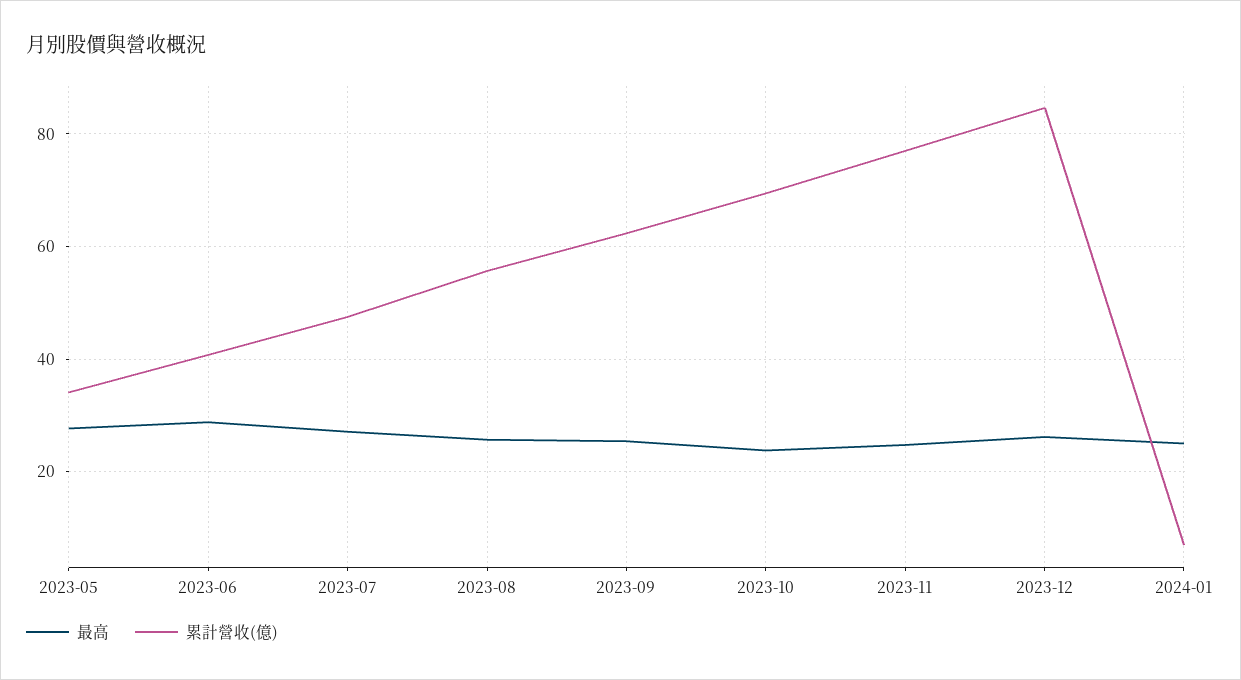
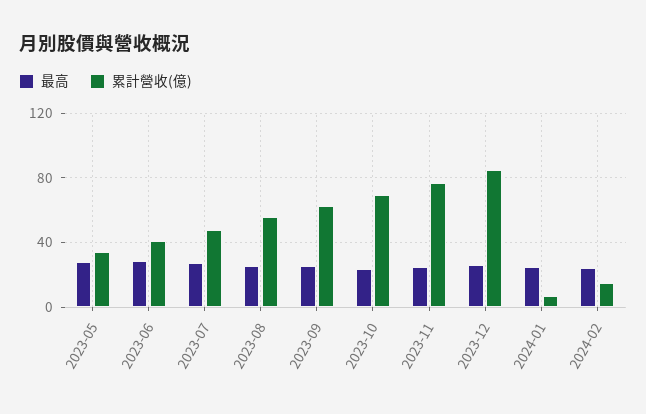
最高, 2024-02: none -> 25
累計營收(億), 2024-02: none -> 15

